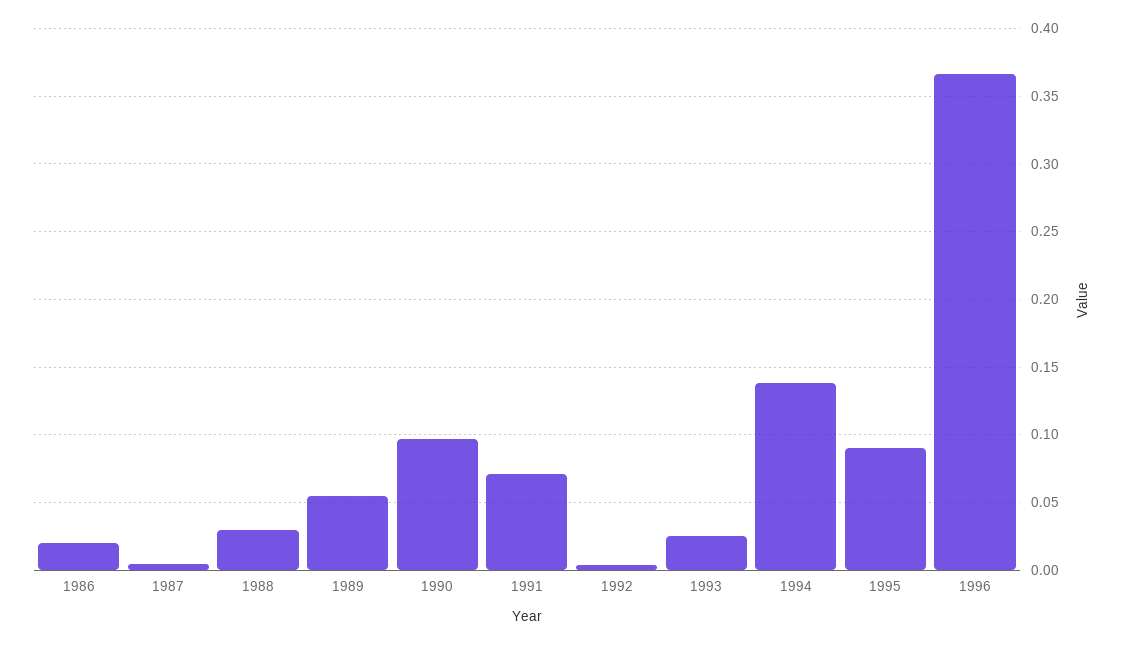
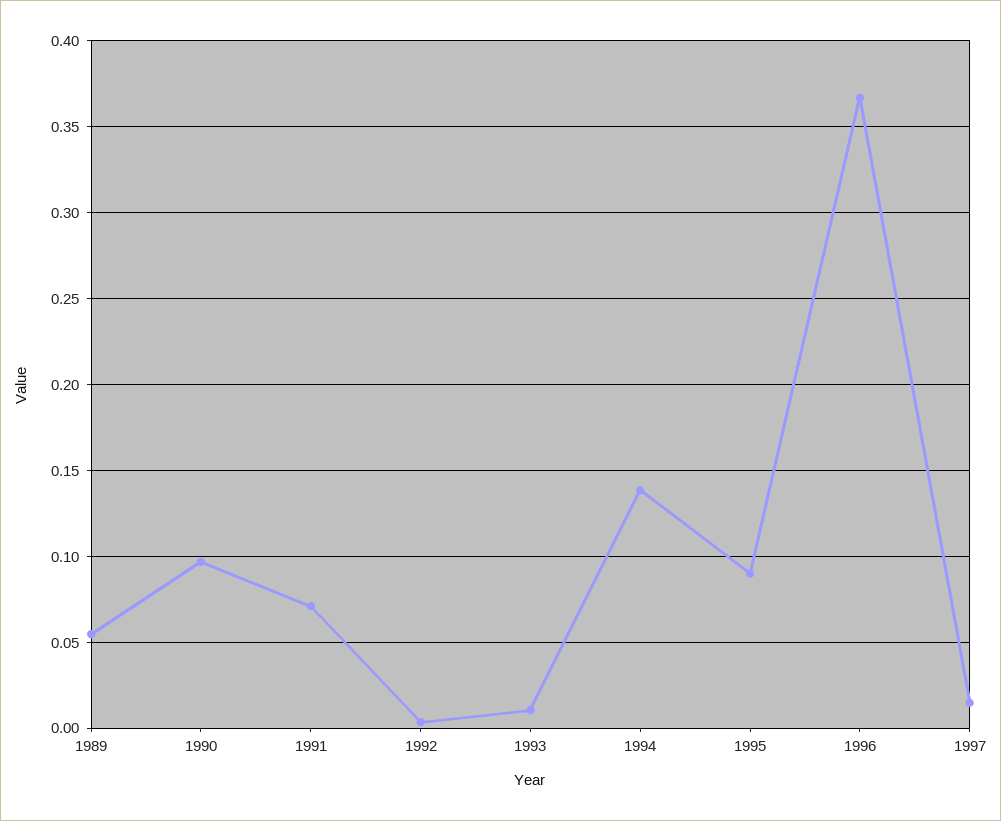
1986: 0.02 -> none
1987: 0.005 -> none
1988: 0.03 -> none
1993: 0.025 -> 0.01
1997: none -> 0.015

